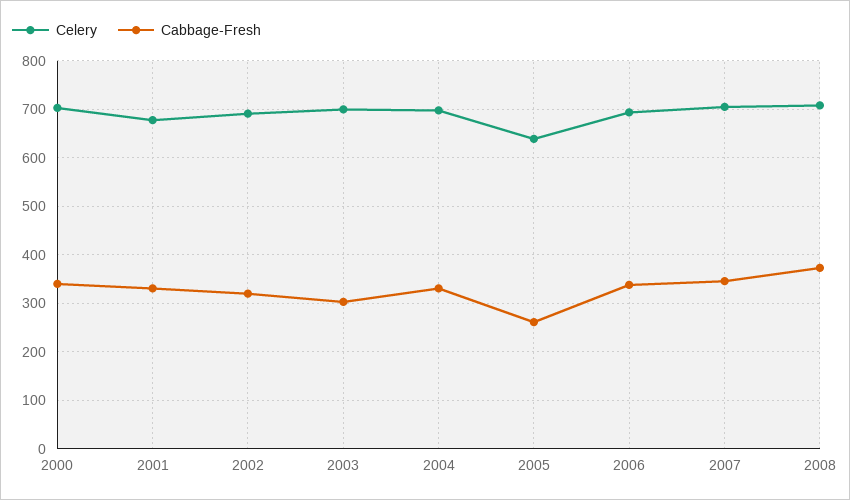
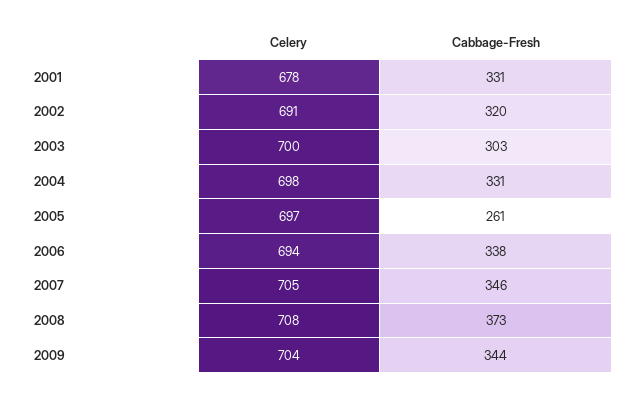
Celery, 2000: 700 -> none
Cabbage-Fresh, 2000: 340 -> none
Celery, 2005: 640 -> 697
Celery, 2009: none -> 704
Cabbage-Fresh, 2009: none -> 344

